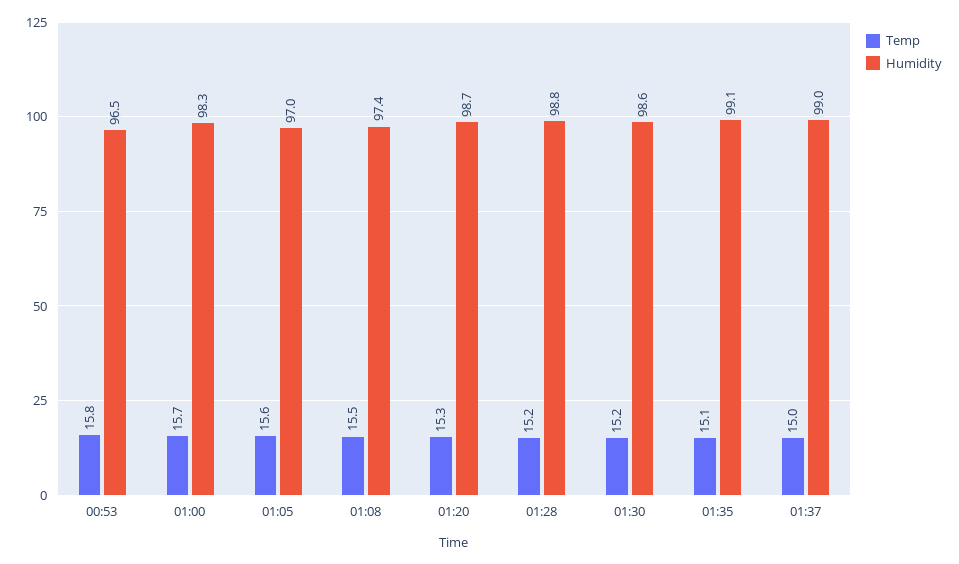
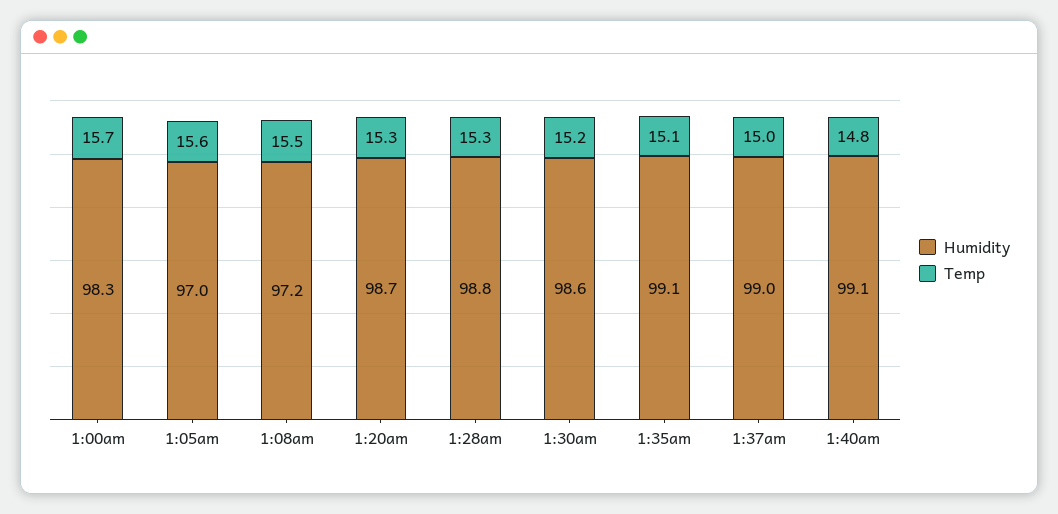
Temp, 00:53: 15.8 -> none
Humidity, 00:53: 96.5 -> none
Humidity, 01:08: 97.4 -> 97.2
Temp, 01:28: 15.2 -> 15.3
Humidity, 1:40am: none -> 99.1
Temp, 1:40am: none -> 14.8

